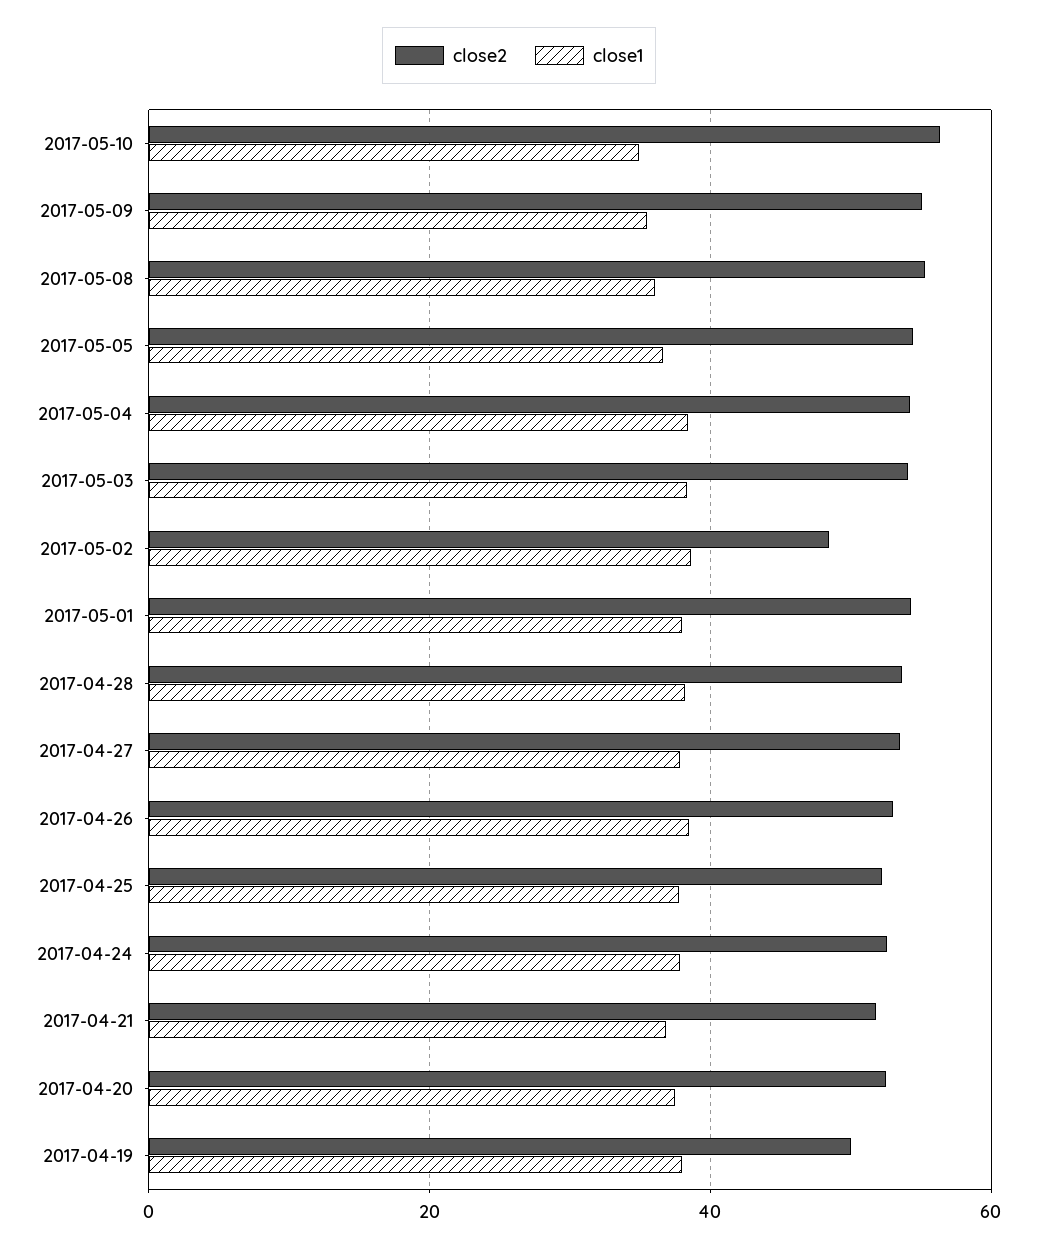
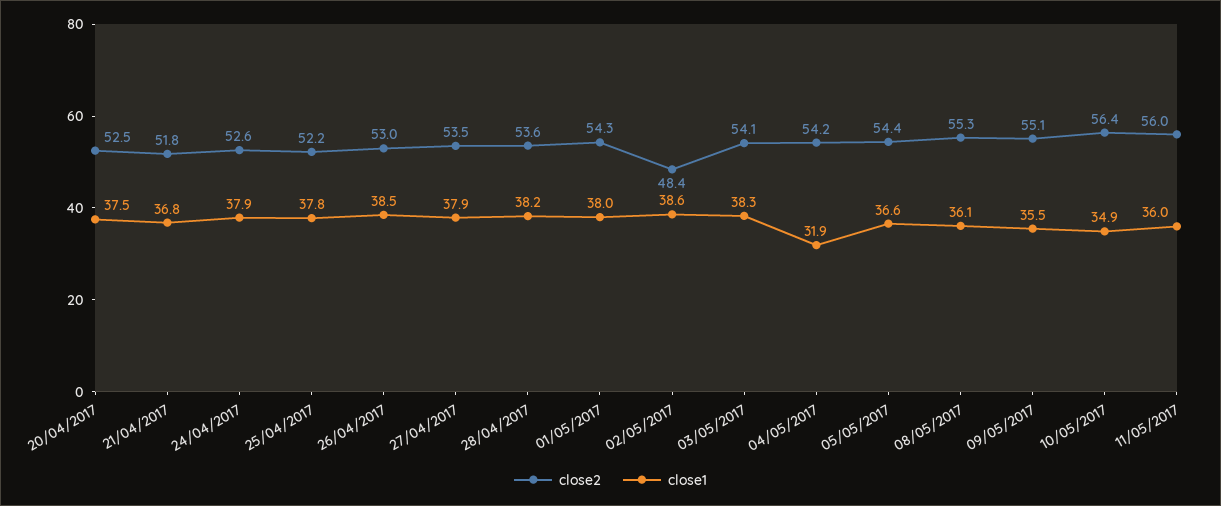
close1, 2017-05-04: 38 -> 31.9
close2, 2017-04-19: 50 -> none
close1, 2017-04-19: 38 -> none
close2, 11/05/2017: none -> 56
close1, 11/05/2017: none -> 36

